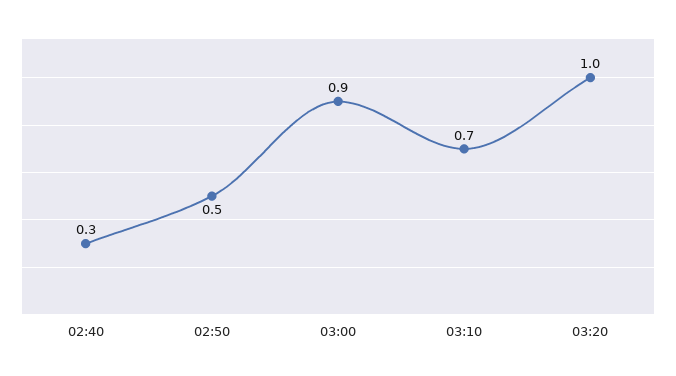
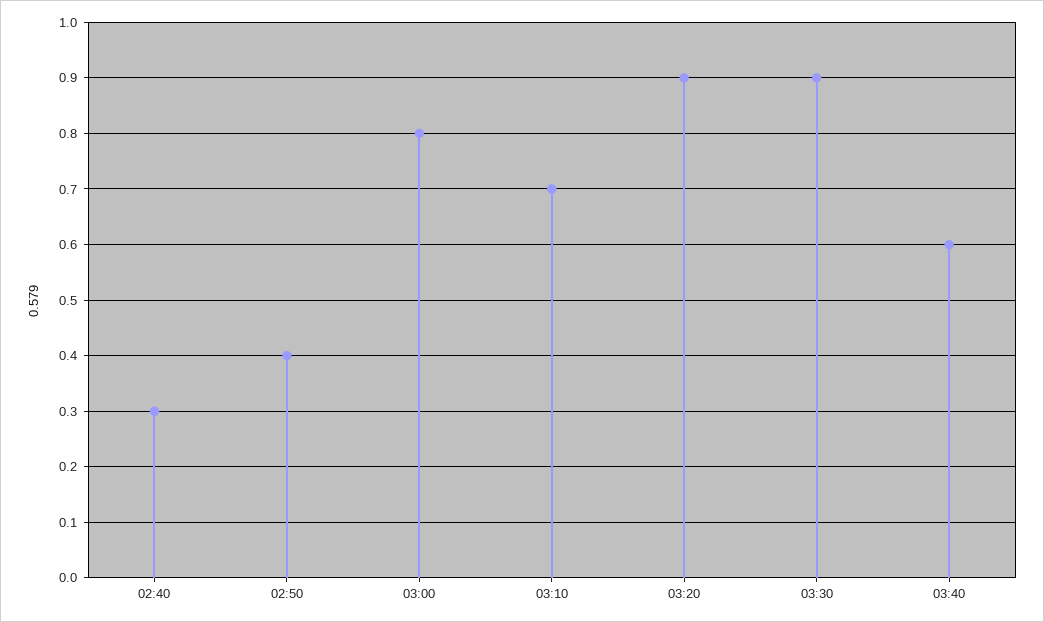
02:50: 0.5 -> 0.4
03:00: 0.9 -> 0.8
03:20: 1 -> 0.9
03:30: none -> 0.9
03:40: none -> 0.6

